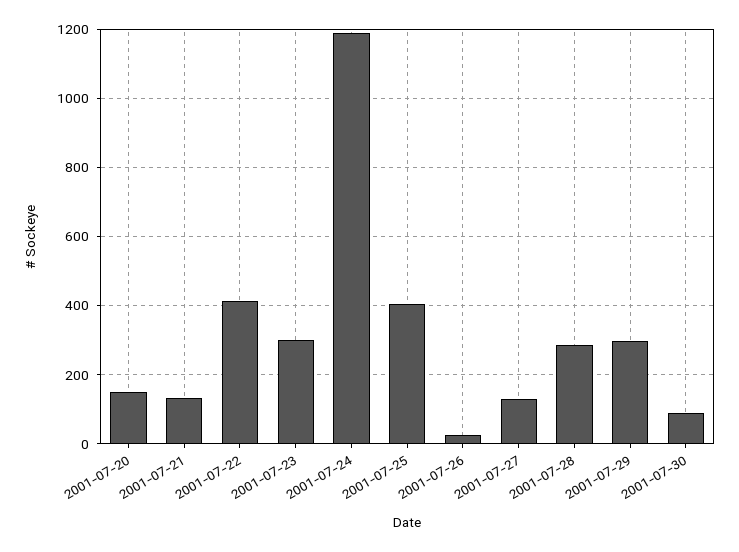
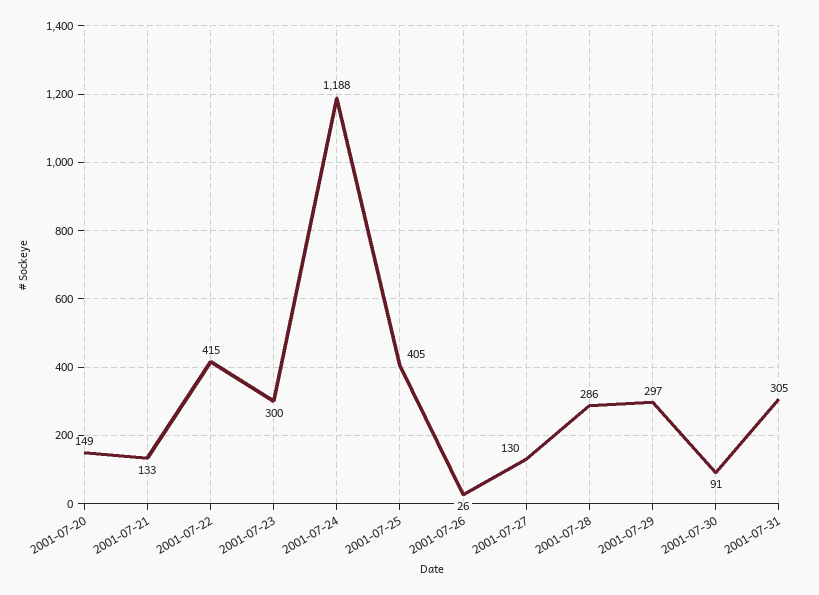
2001-07-31: none -> 305

